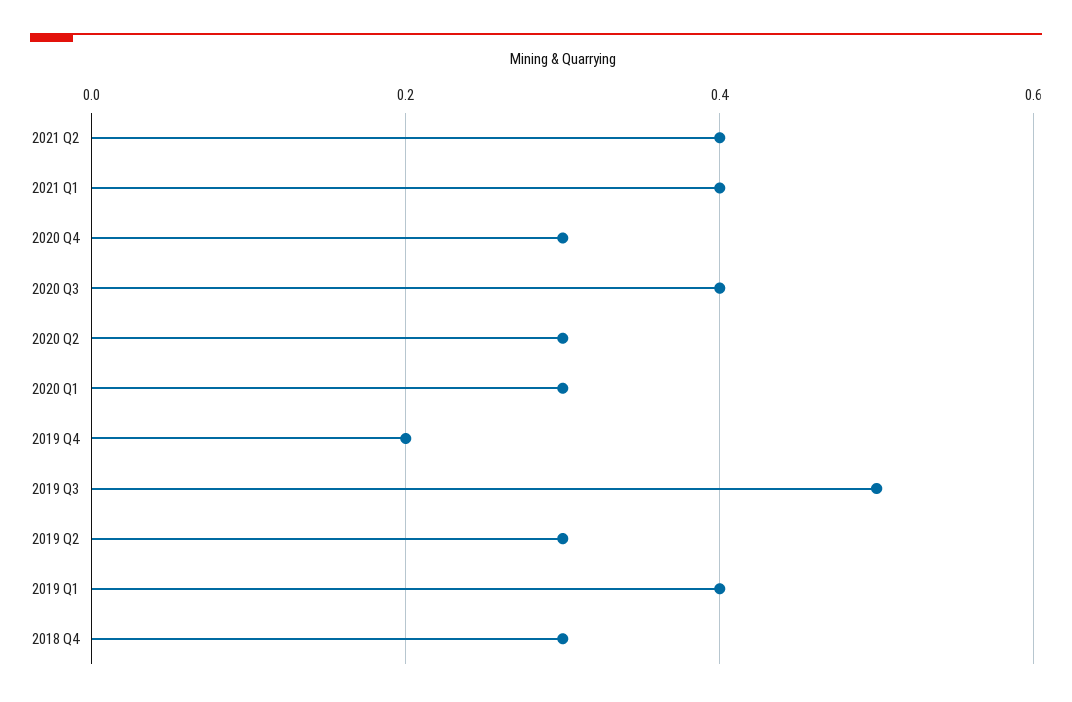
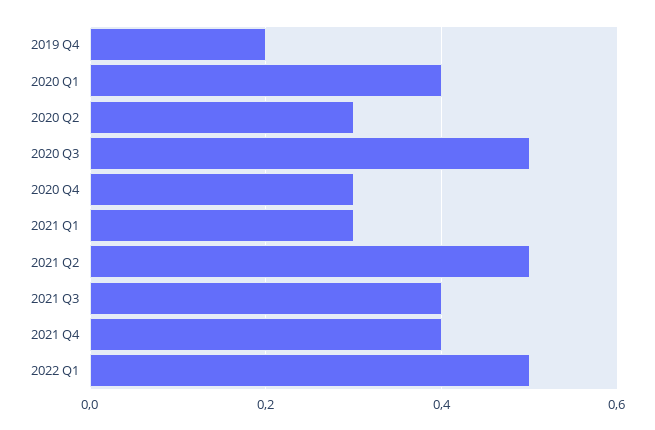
2021 Q2: 0.4 -> 0.5
2021 Q1: 0.4 -> 0.3
2020 Q3: 0.4 -> 0.5
2020 Q1: 0.3 -> 0.4
2019 Q3: 0.5 -> none
2019 Q2: 0.3 -> none
2019 Q1: 0.4 -> none
2018 Q4: 0.3 -> none
2021 Q3: none -> 0.4
2021 Q4: none -> 0.4
2022 Q1: none -> 0.5

